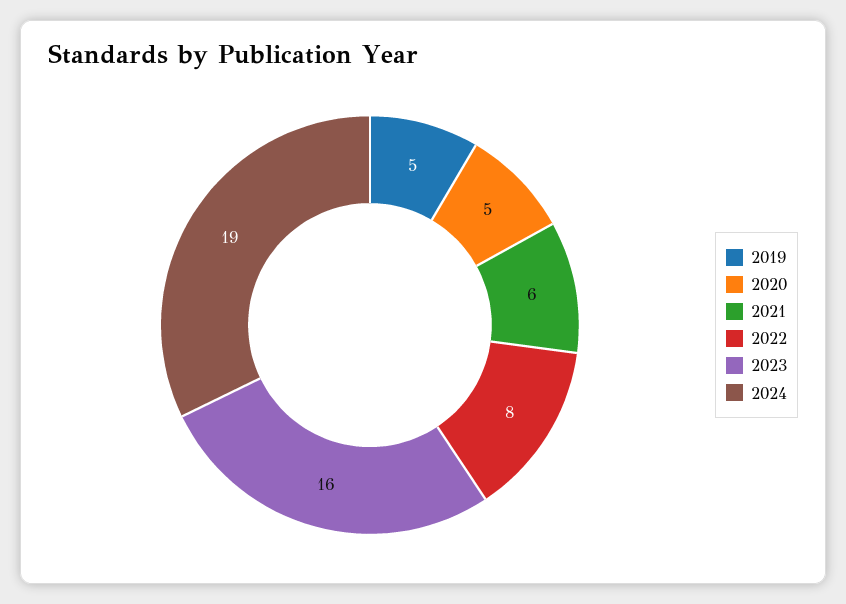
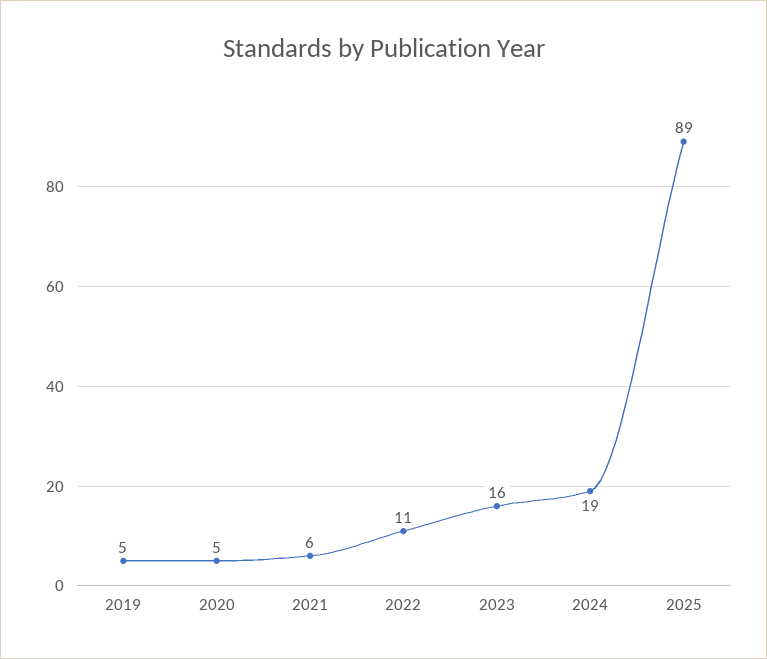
2022: 8 -> 11
2025: none -> 89

